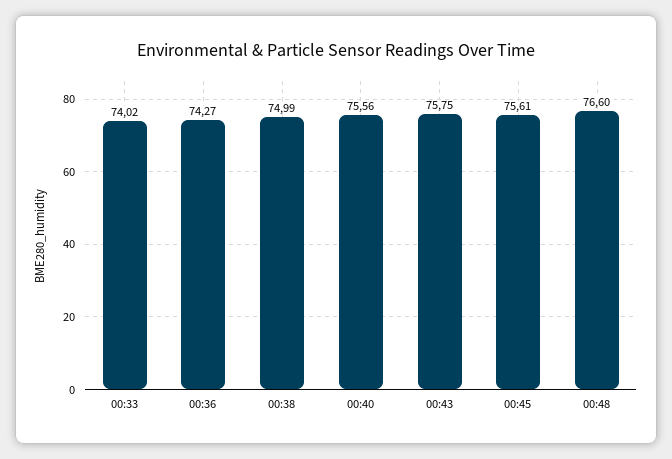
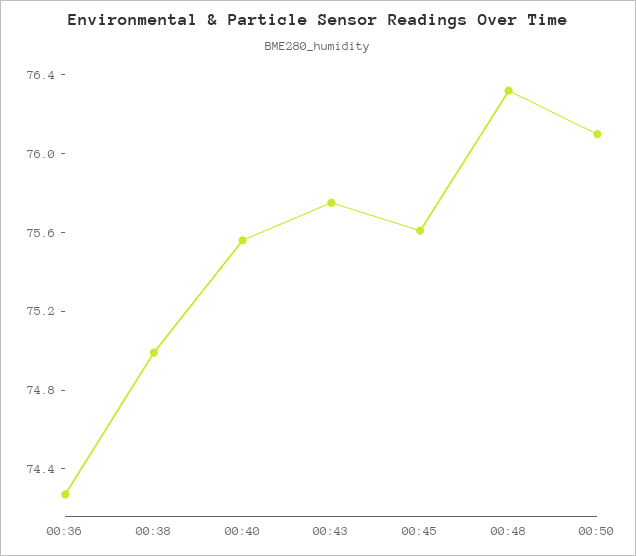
00:33: 74.02 -> none
00:48: 76.6 -> 76.3
00:50: none -> 76.1

